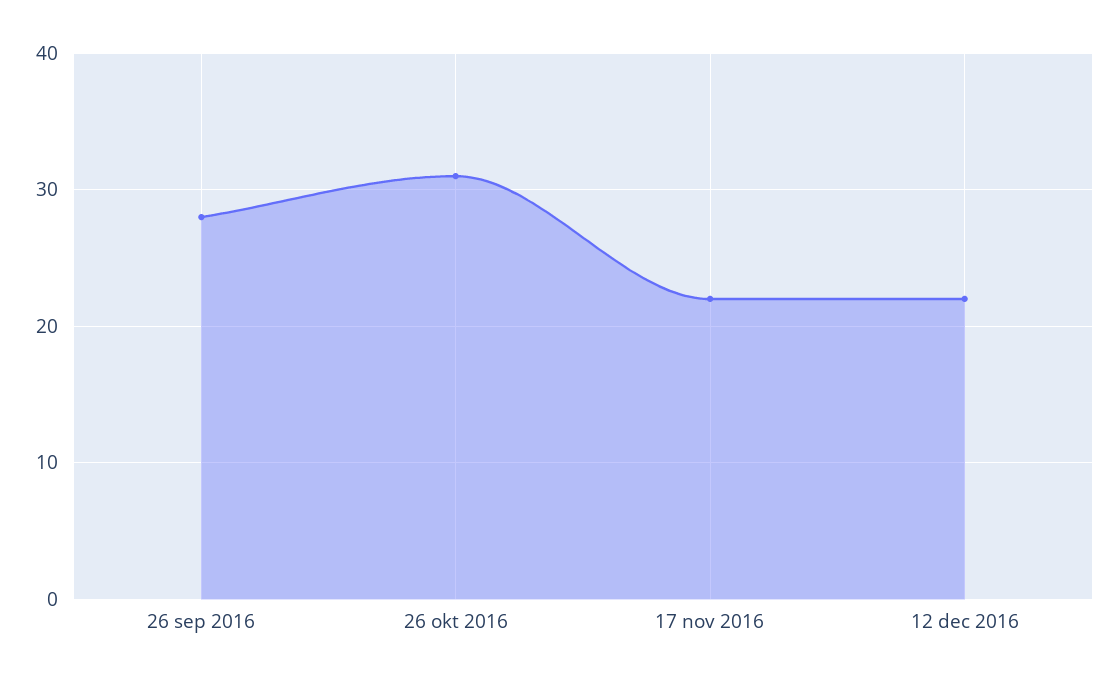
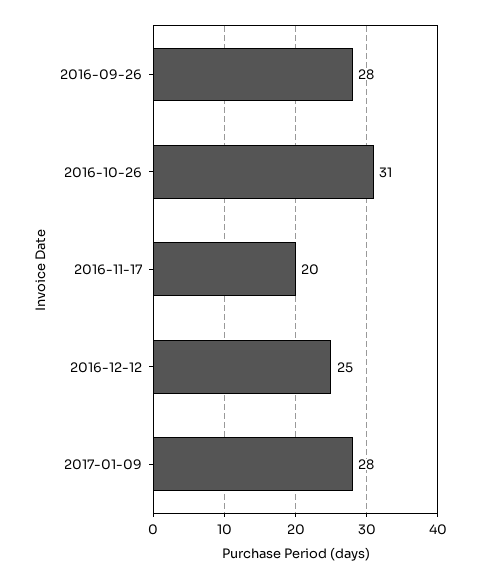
17 nov 2016: 22 -> 20
12 dec 2016: 22 -> 25
2017-01-09: none -> 28

